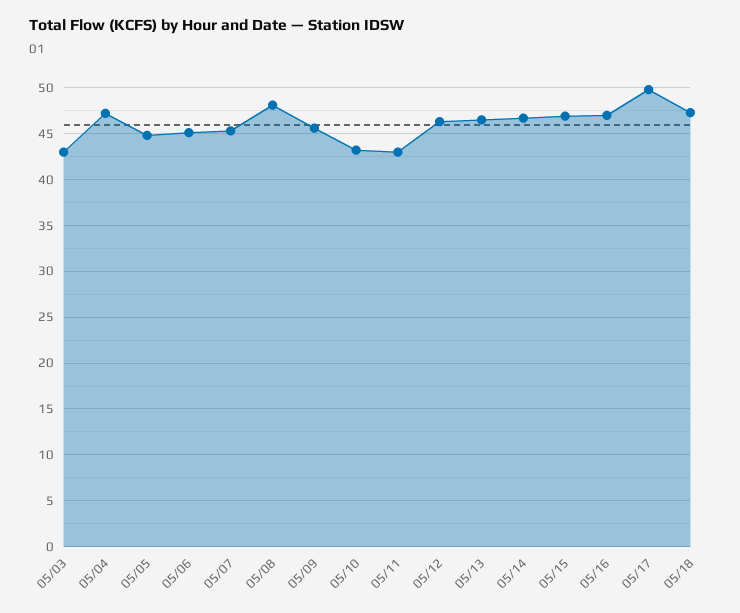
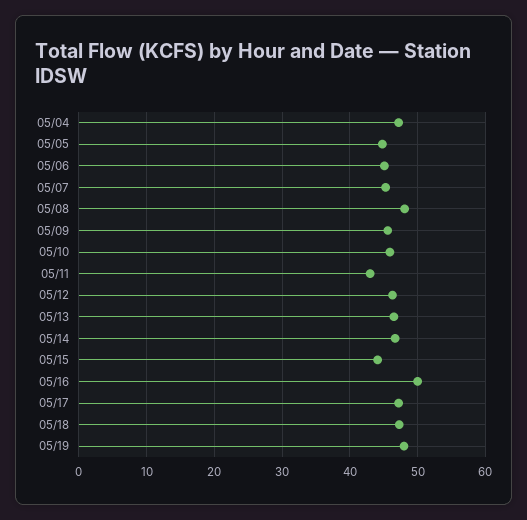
05/03: 43 -> none
05/10: 43 -> 46
05/15: 47 -> 44
05/16: 47 -> 50
05/17: 50 -> 47
05/19: none -> 48

